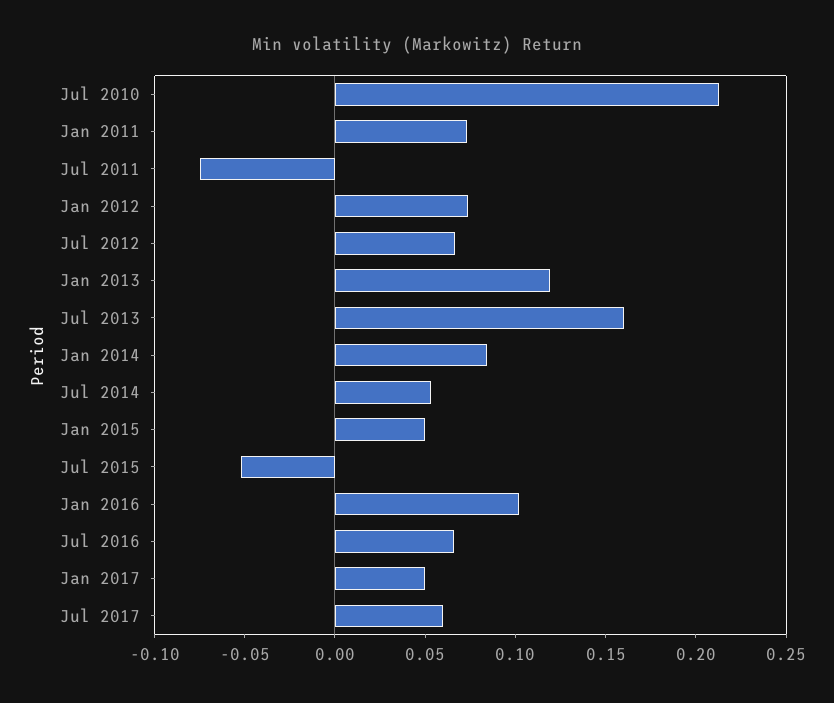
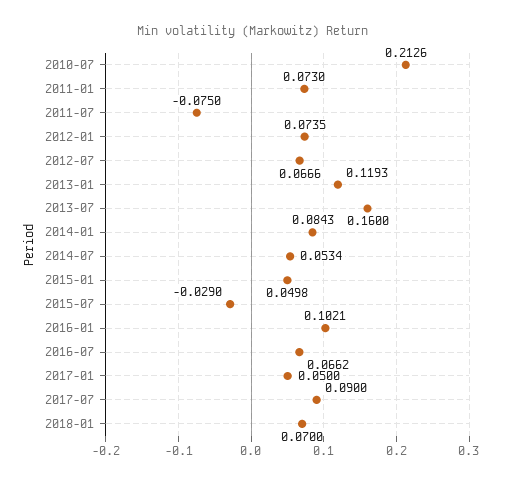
Jul 2015: -0.05 -> -0.029
Jul 2017: 0.06 -> 0.09
2018-01: none -> 0.07

